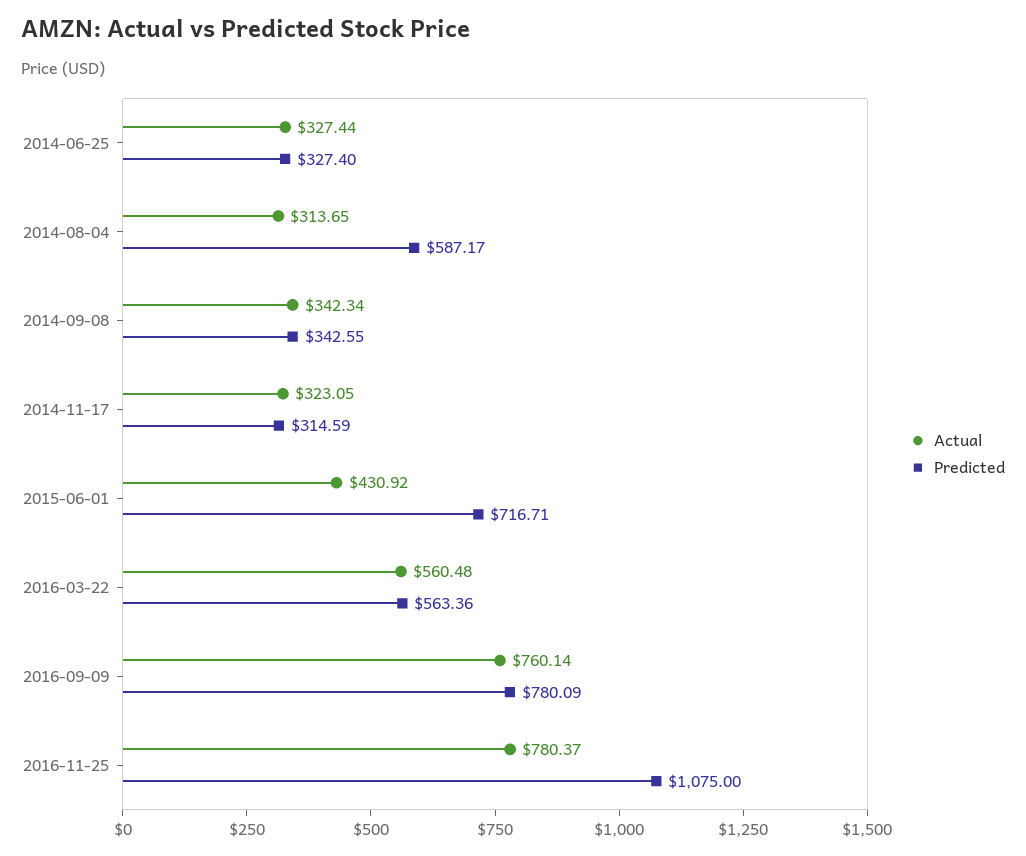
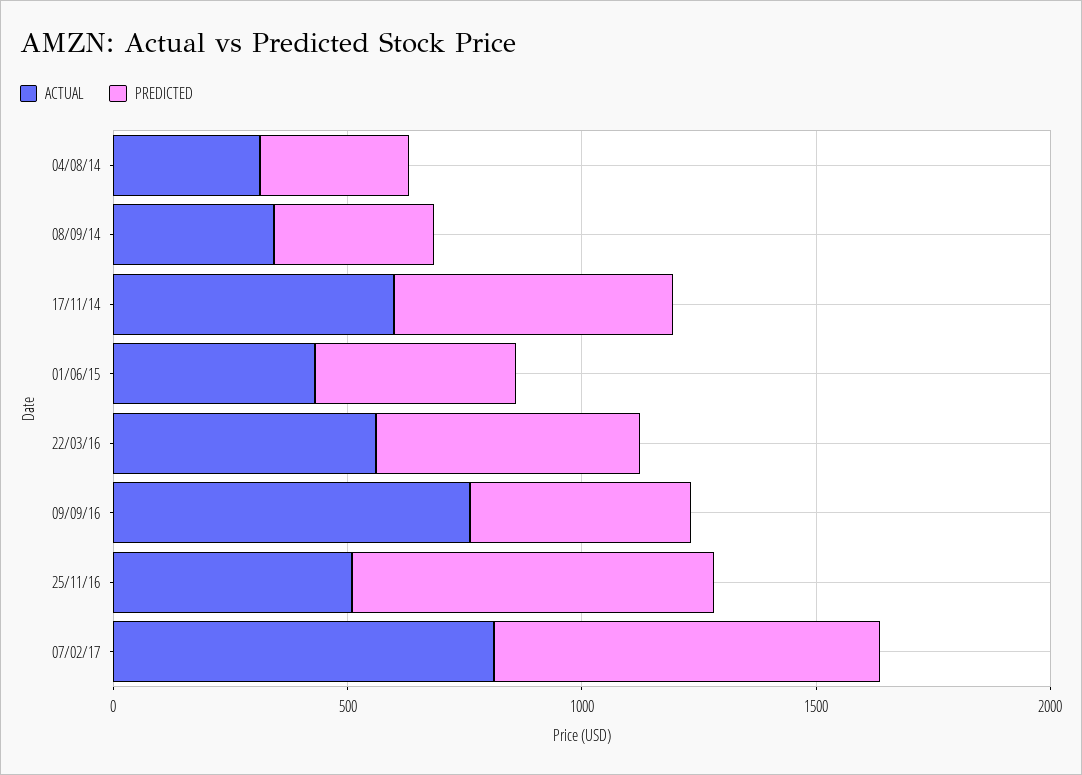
Actual, 2014-06-25: 327.44 -> none
Predicted, 2014-06-25: 327.4 -> none
Predicted, 2014-08-04: 587.17 -> 300
Actual, 2014-11-17: 323.05 -> 600
Predicted, 2014-11-17: 314.59 -> 600
Predicted, 2015-06-01: 716.71 -> 400
Predicted, 2016-09-09: 780.09 -> 500
Actual, 2016-11-25: 780.37 -> 500
Predicted, 2016-11-25: 1075 -> 800
Actual, 07/02/17: none -> 800
Predicted, 07/02/17: none -> 800

